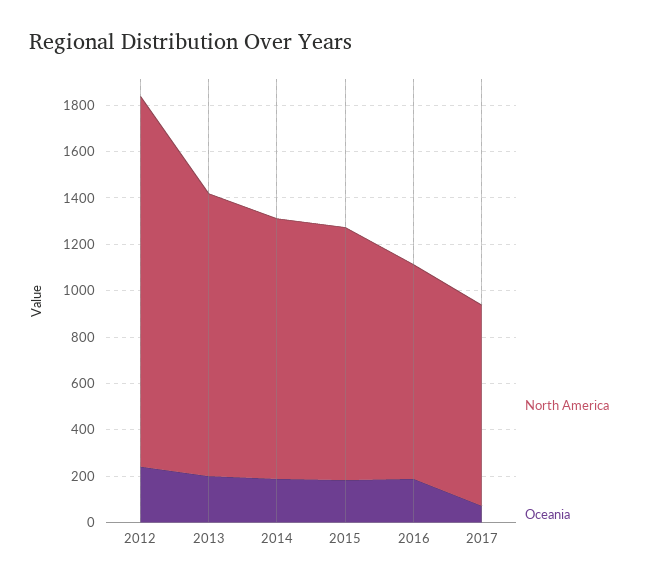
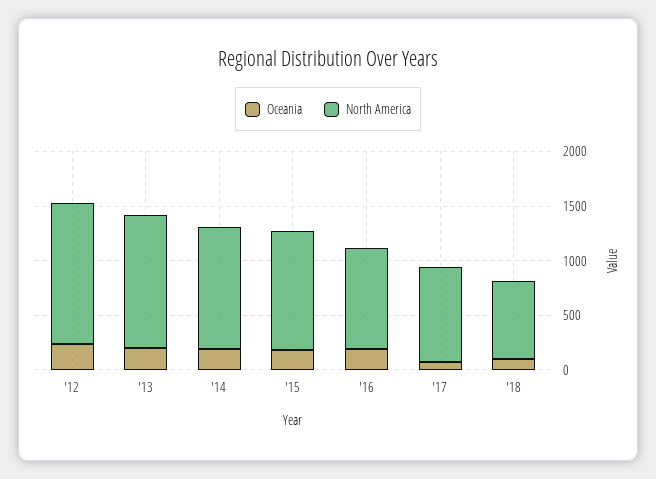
North America, 2012: 1600 -> 1300
Oceania, '18: none -> 100
North America, '18: none -> 700

